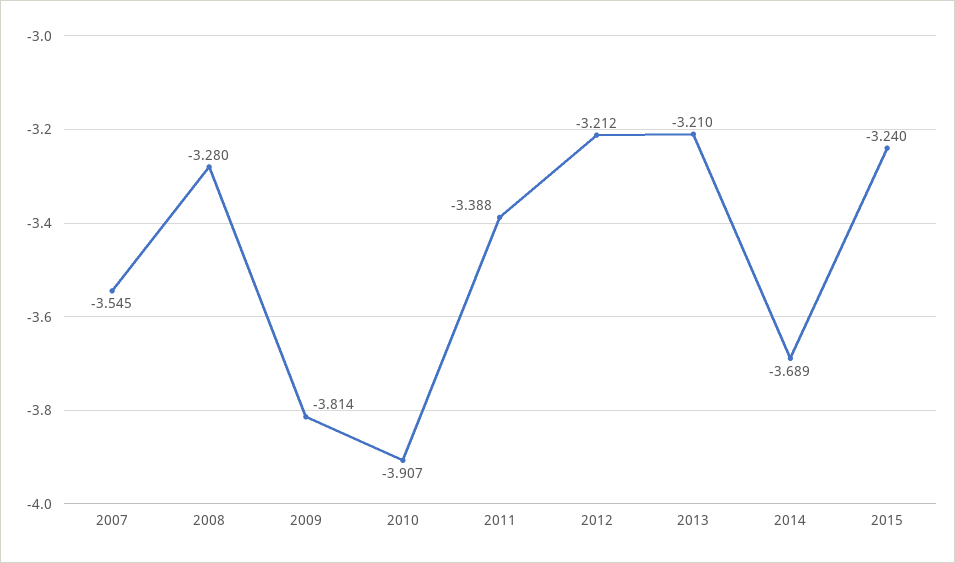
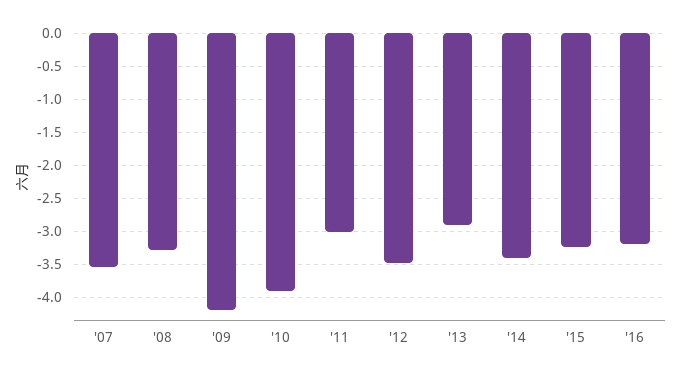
2009: -3.814 -> -4.2
2011: -3.388 -> -3
2012: -3.212 -> -3.5
2013: -3.21 -> -2.9
2014: -3.689 -> -3.4
'16: none -> -3.2

